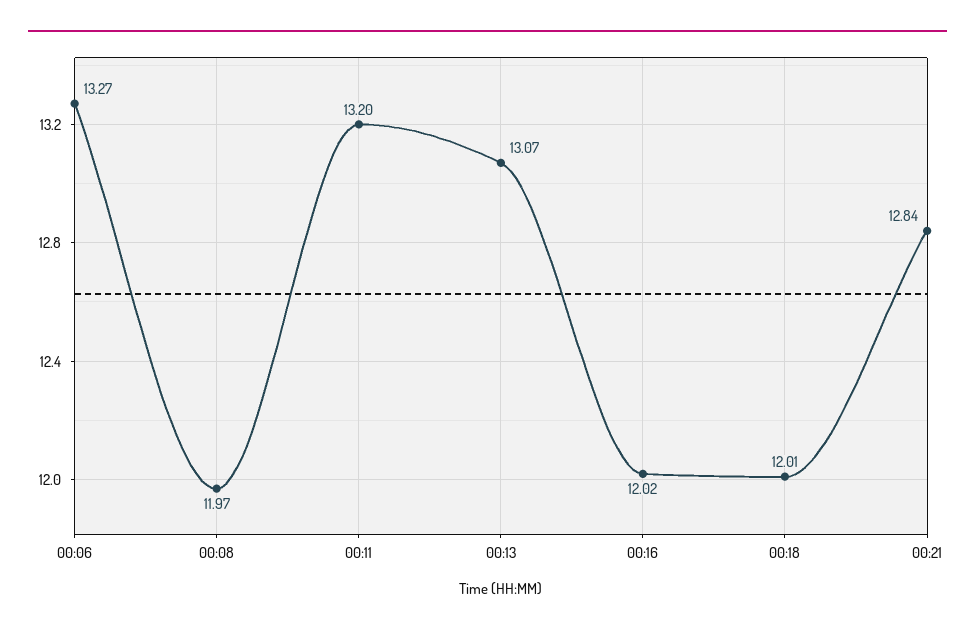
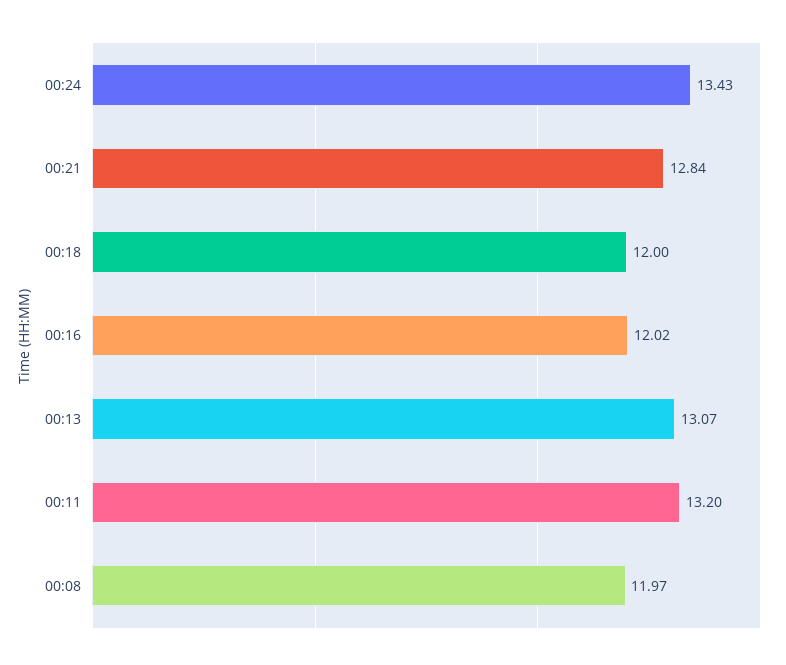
00:06: 13.27 -> none
00:18: 12.01 -> 12
00:24: none -> 13.43

